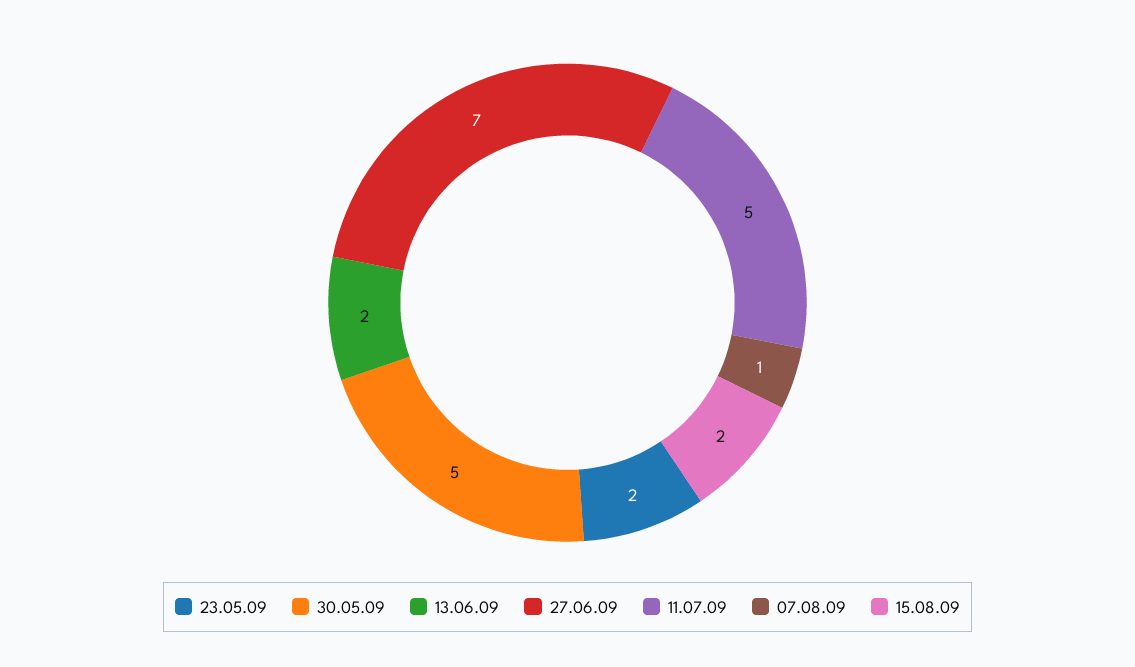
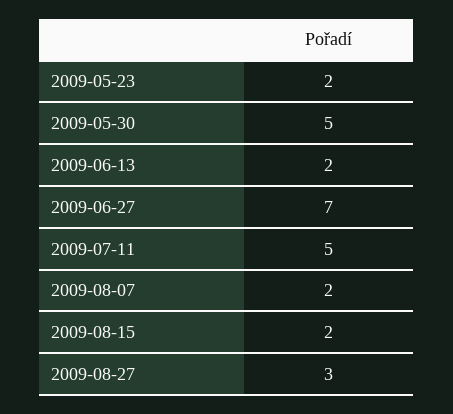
07.08.09: 1 -> 2
2009-08-27: none -> 3

